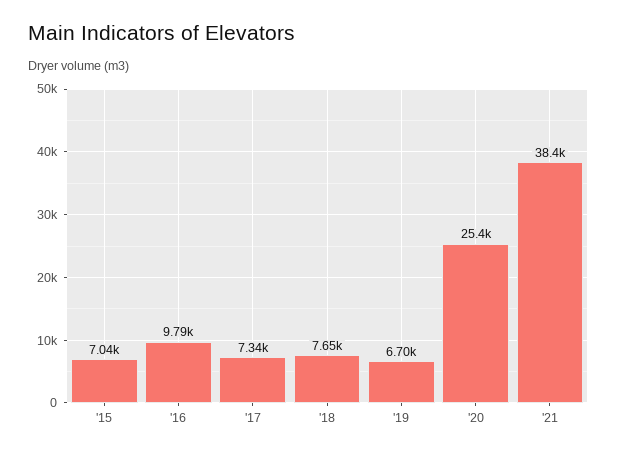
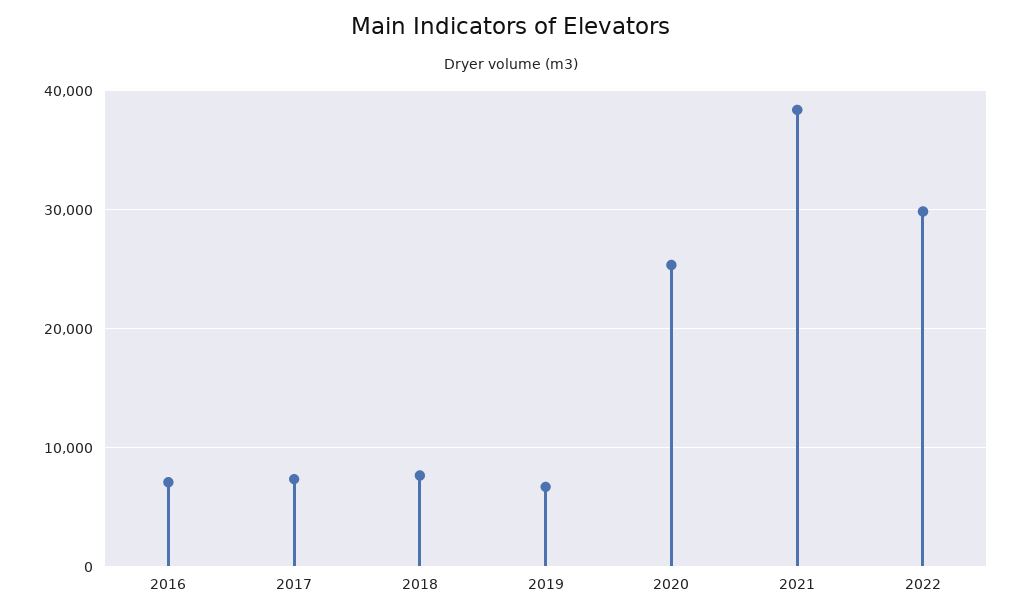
'15: 7040 -> none
'16: 9790 -> 7000
2022: none -> 30000

